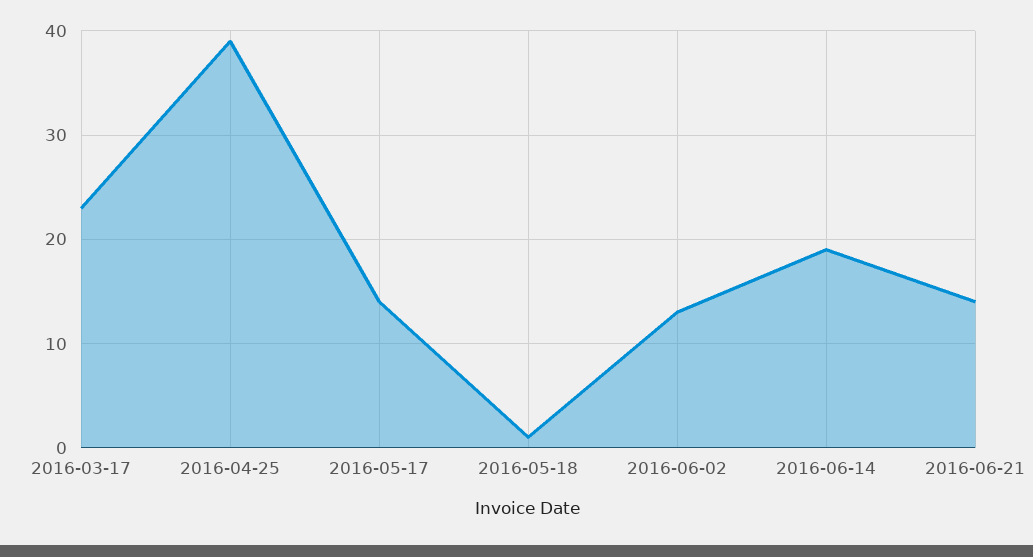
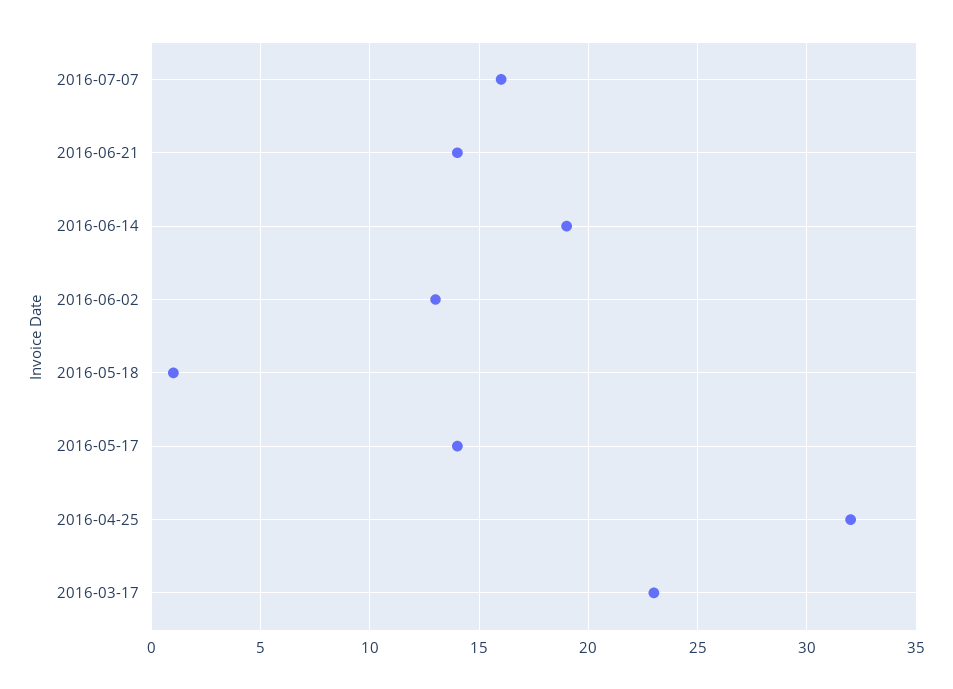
2016-04-25: 39 -> 32
2016-07-07: none -> 16

